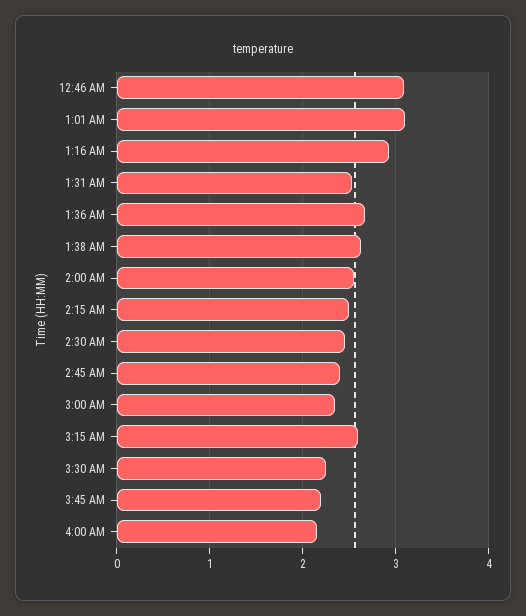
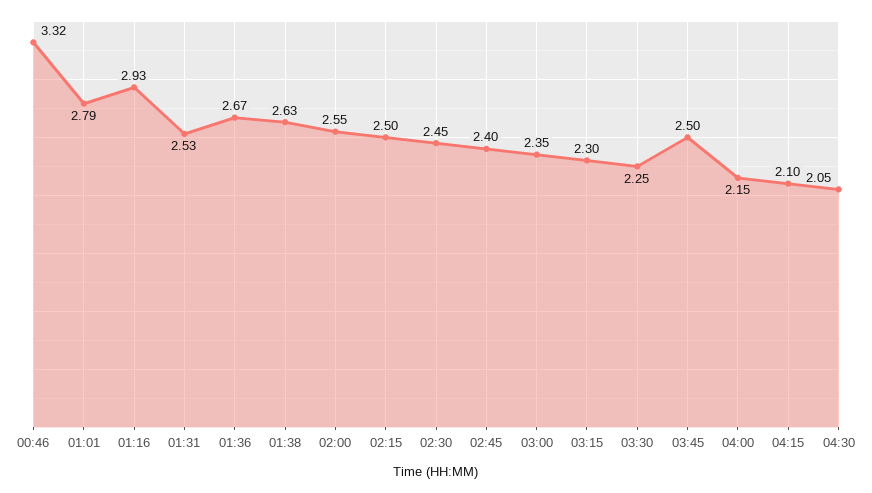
12:46 AM: 3.1 -> 3.32
1:01 AM: 3.1 -> 2.79
3:15 AM: 2.6 -> 2.3
3:45 AM: 2.2 -> 2.5
04:15: none -> 2.1
04:30: none -> 2.05

